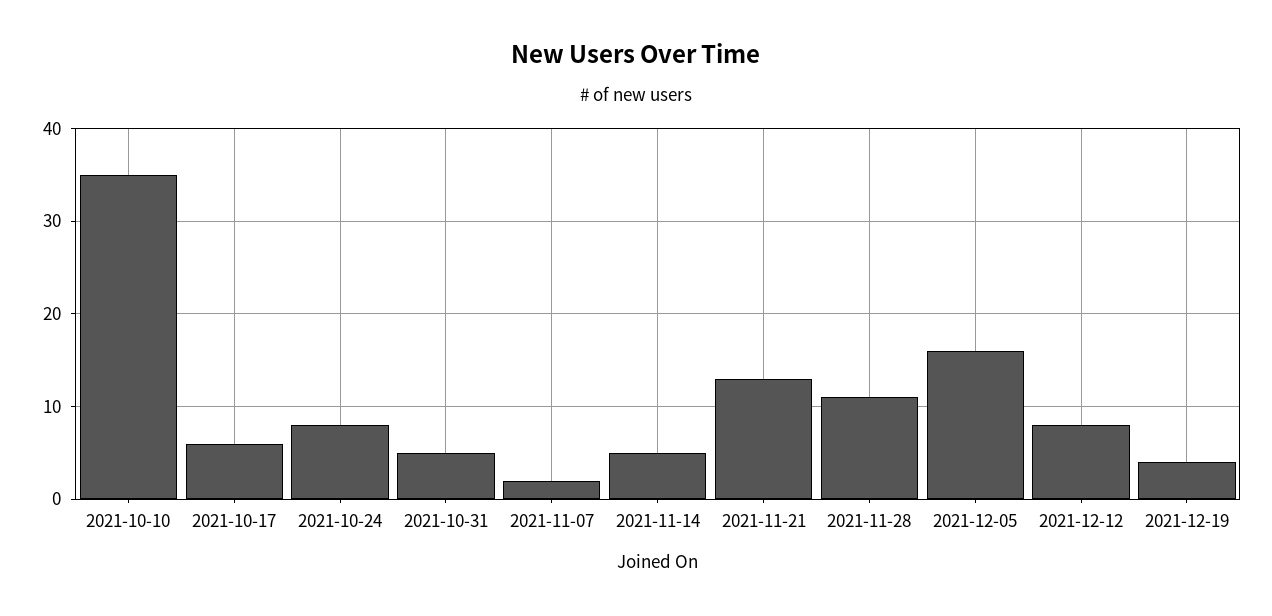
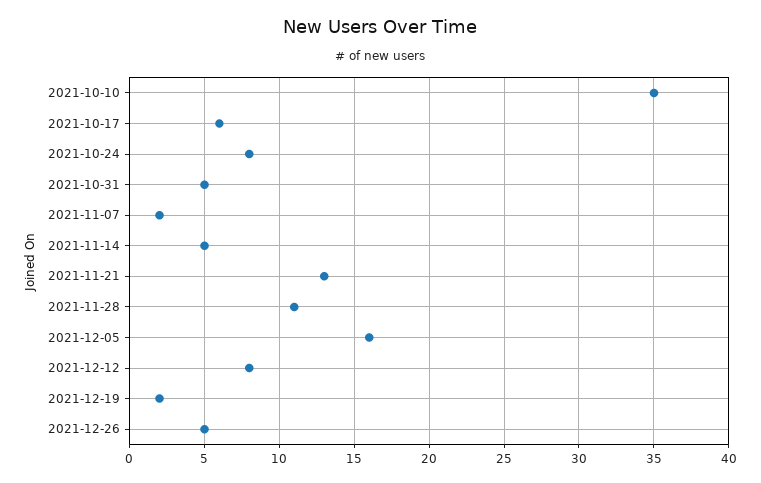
2021-12-19: 4 -> 2
2021-12-26: none -> 5

